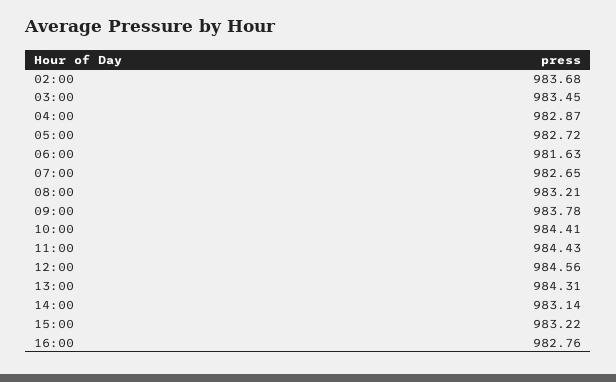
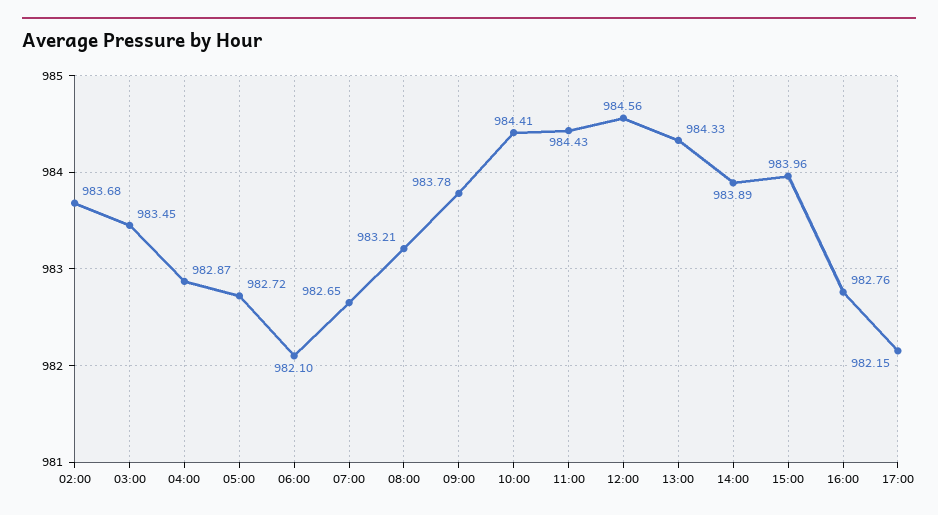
06:00: 981.63 -> 982.1
13:00: 984.31 -> 984.33
14:00: 983.14 -> 983.89
15:00: 983.22 -> 983.96
17:00: none -> 982.15

